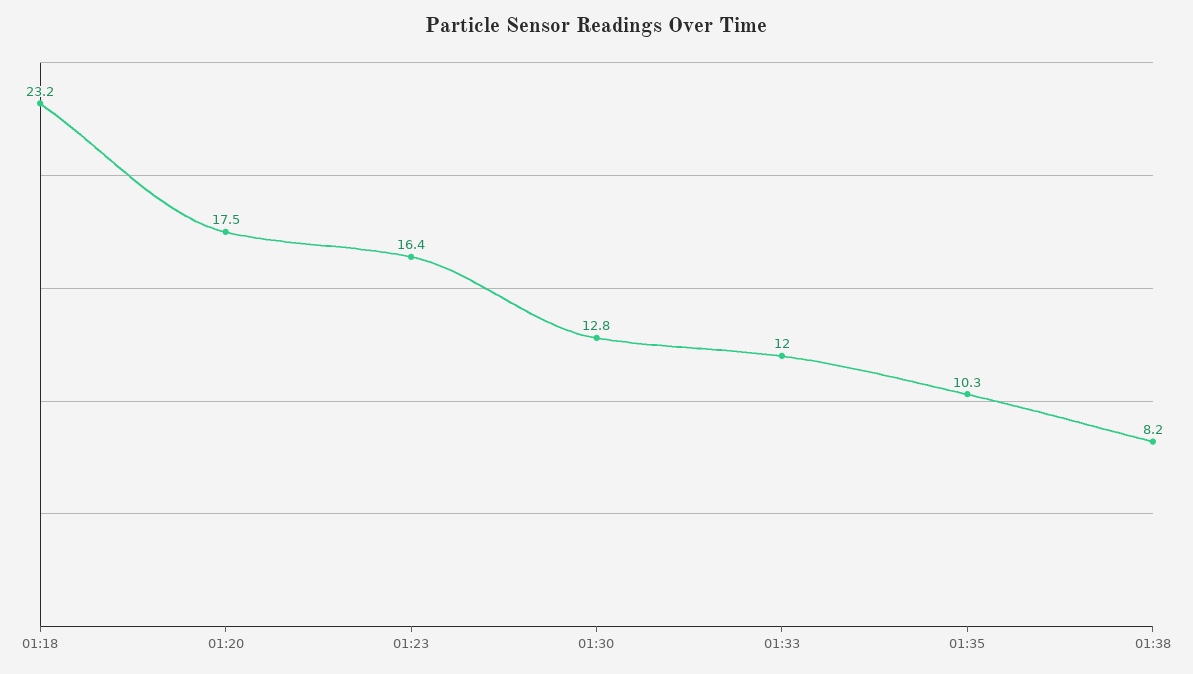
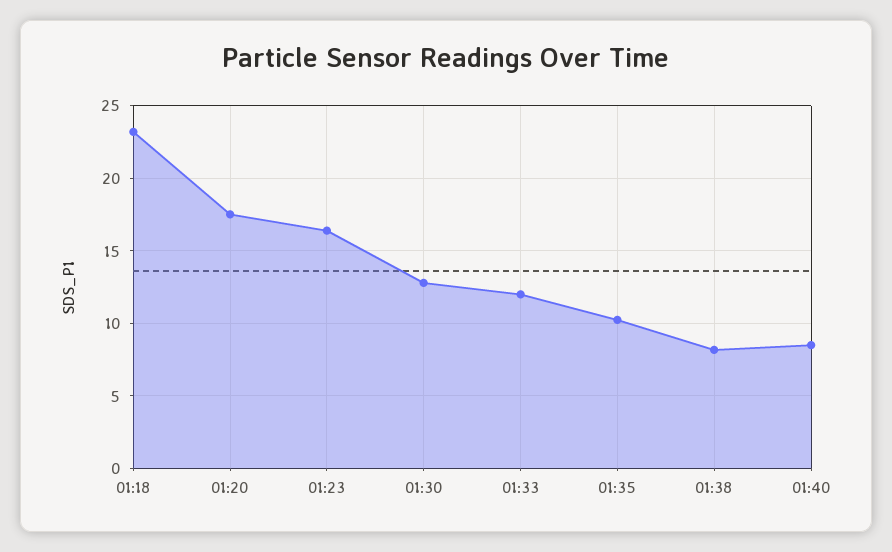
01:40: none -> 8.5

